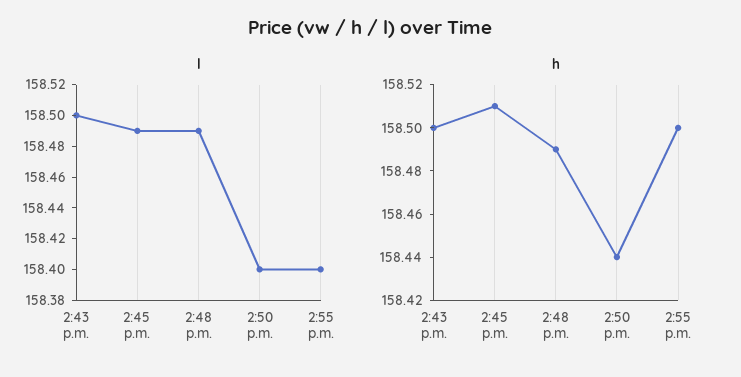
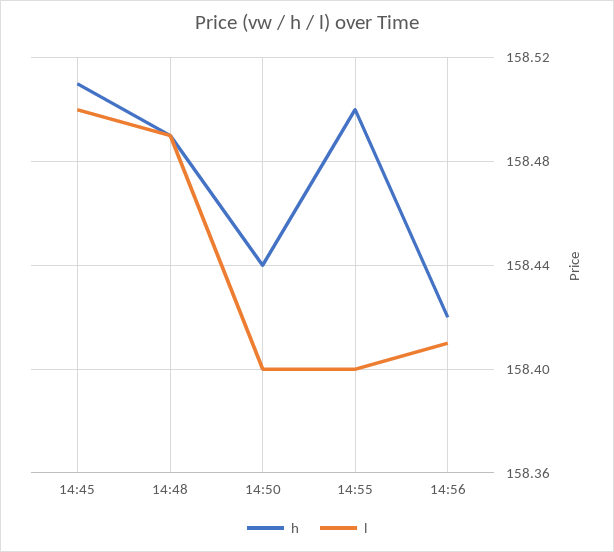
l, 2:43 p.m.: 158.5 -> none
l, 2:45 p.m.: 158.49 -> 158.5
h, 2:43 p.m.: 158.5 -> none
h, 14:56: none -> 158.42
l, 14:56: none -> 158.41

